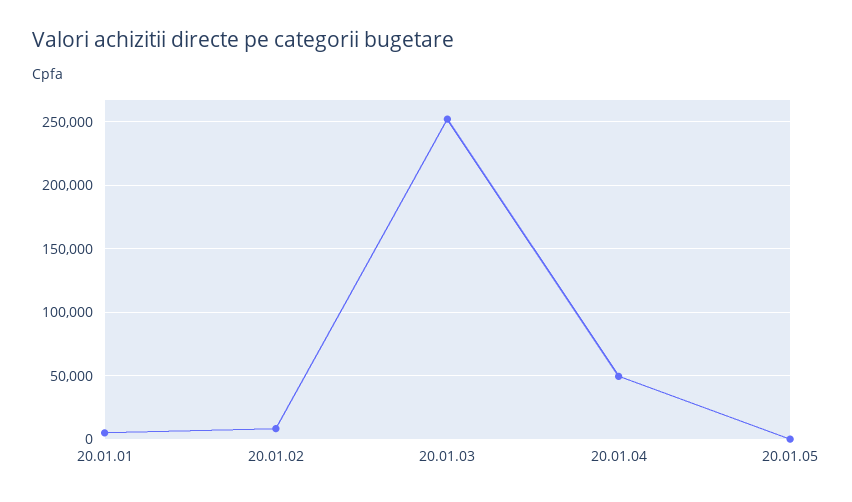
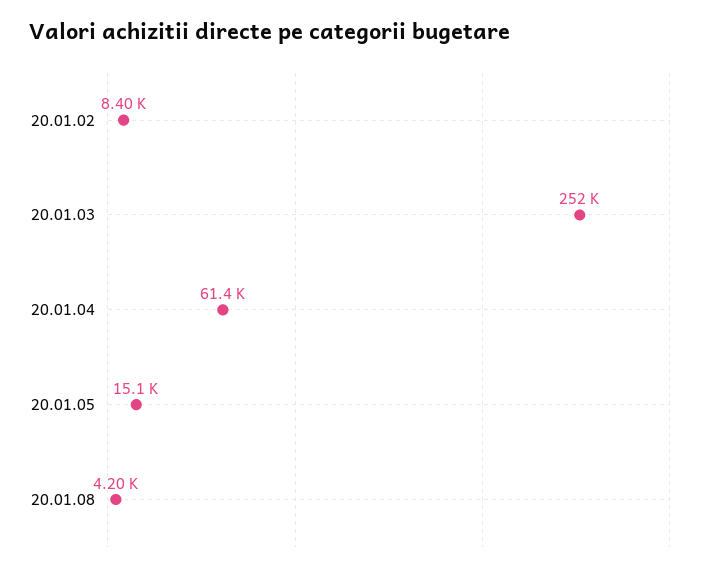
20.01.01: 5000 -> none
20.01.04: 50000 -> 61400
20.01.05: 0 -> 15100
20.01.08: none -> 4200

